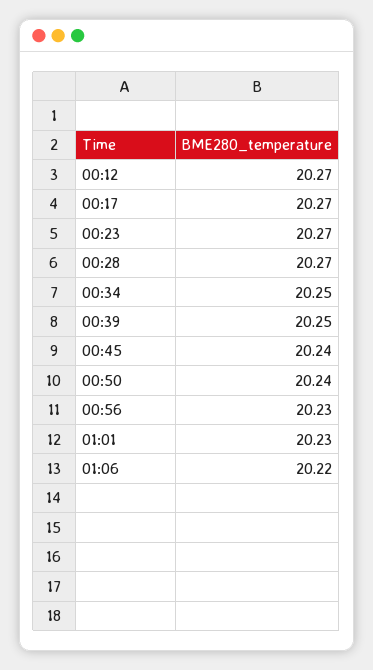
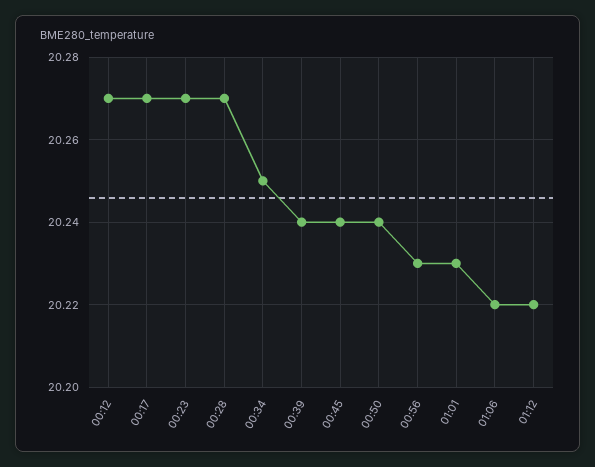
00:39: 20.25 -> 20.24
01:12: none -> 20.22

